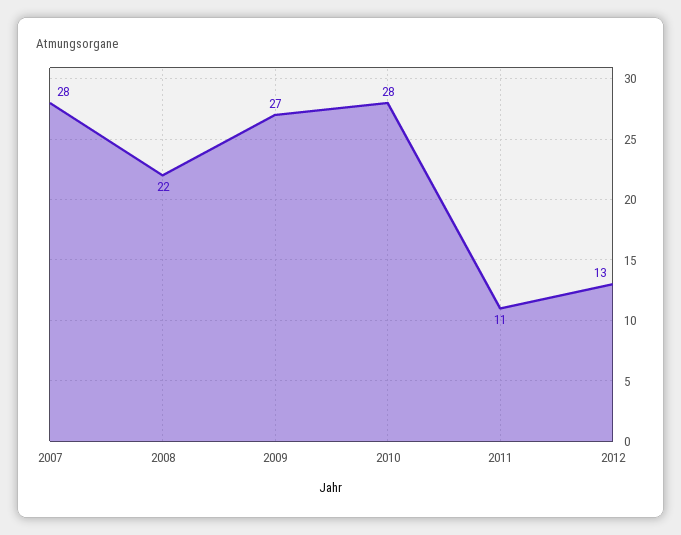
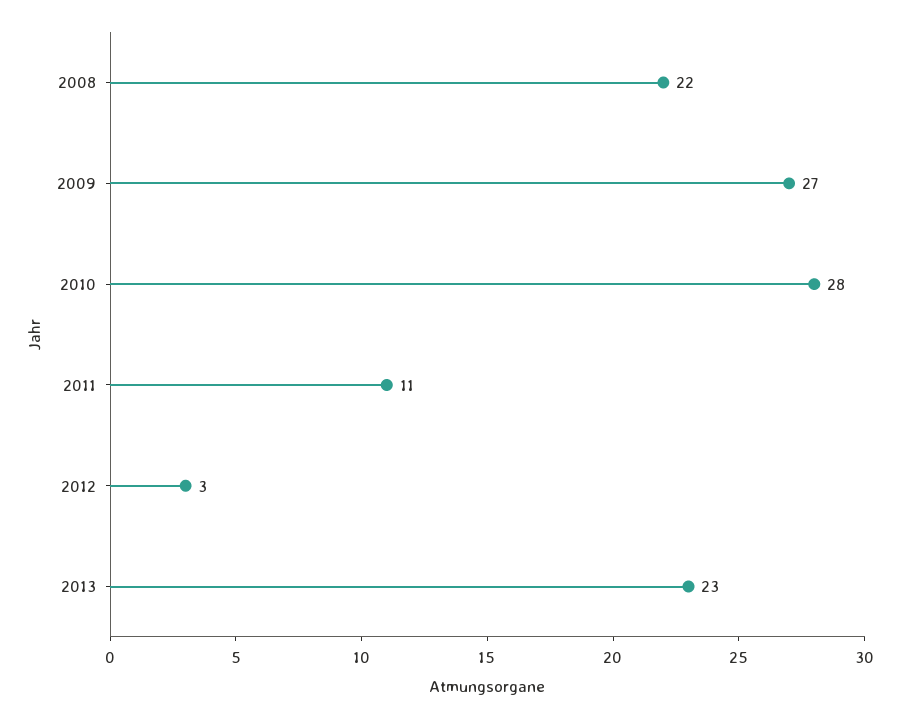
2007: 28 -> none
2012: 13 -> 3
2013: none -> 23

